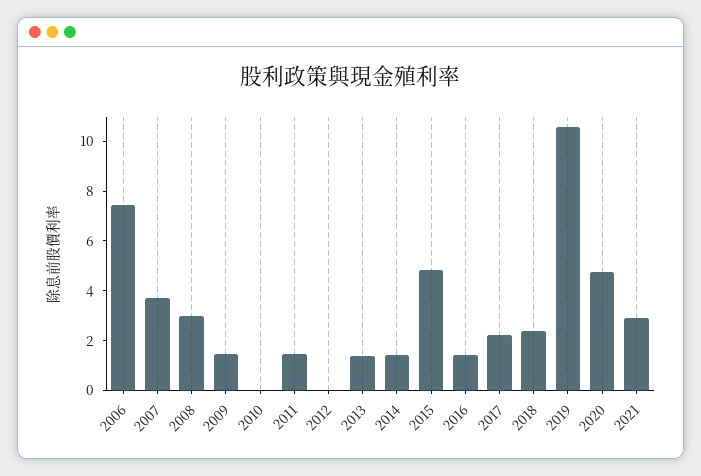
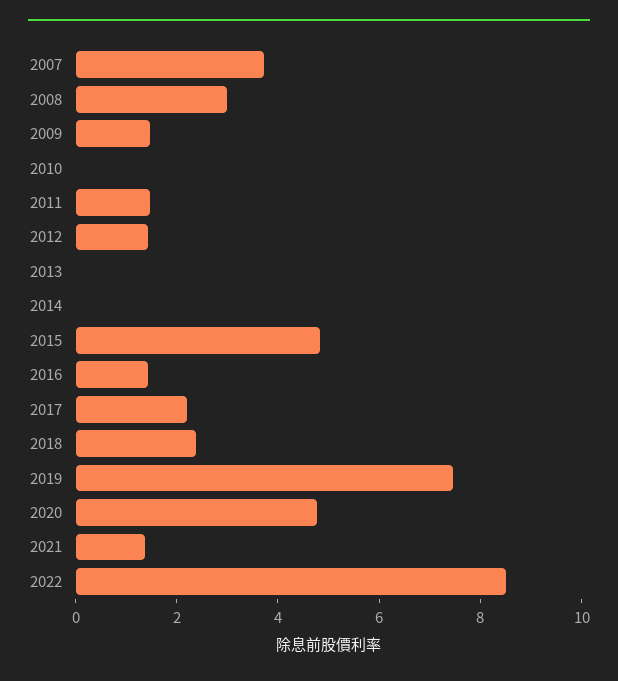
2006: 7.5 -> none
2012: 0 -> 1.5
2013: 1.5 -> 0
2014: 1.5 -> 0
2019: 10.5 -> 7.5
2021: 3 -> 1.5
2022: none -> 8.5

